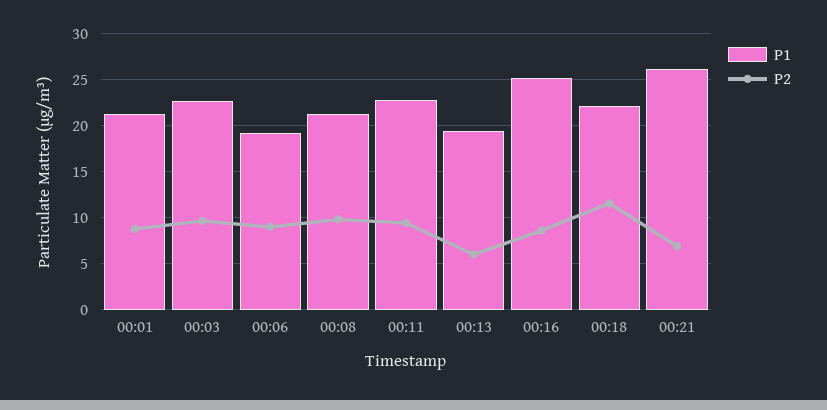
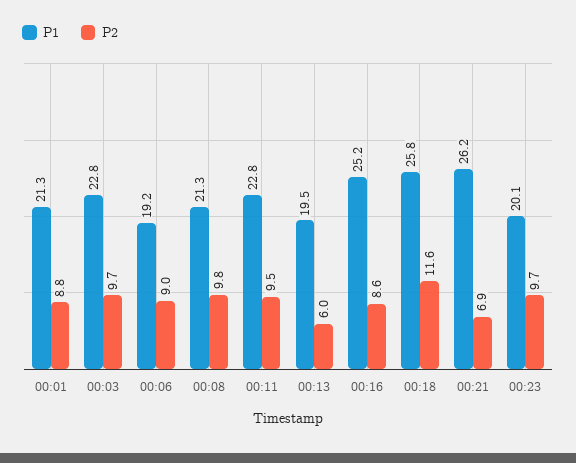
P1, 00:18: 22 -> 25.8
P1, 00:23: none -> 20.1
P2, 00:23: none -> 9.7

